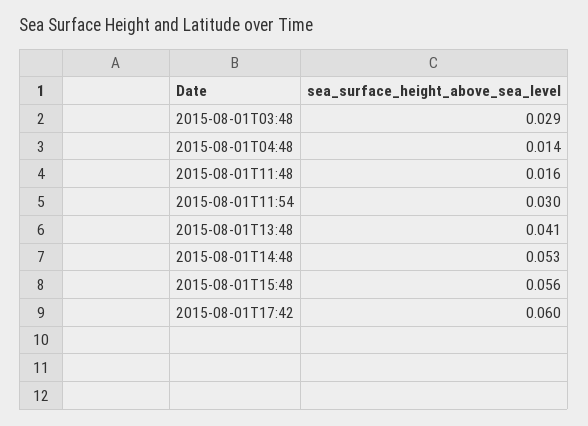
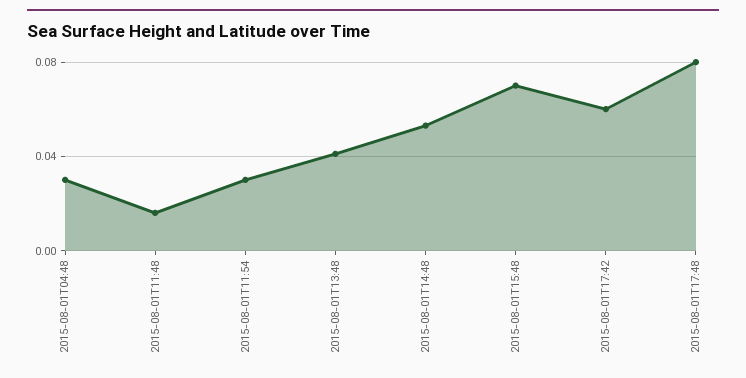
2015-08-01T03:48: 0.029 -> none
2015-08-01T04:48: 0.014 -> 0.03
2015-08-01T15:48: 0.056 -> 0.07
2015-08-01T17:48: none -> 0.08

